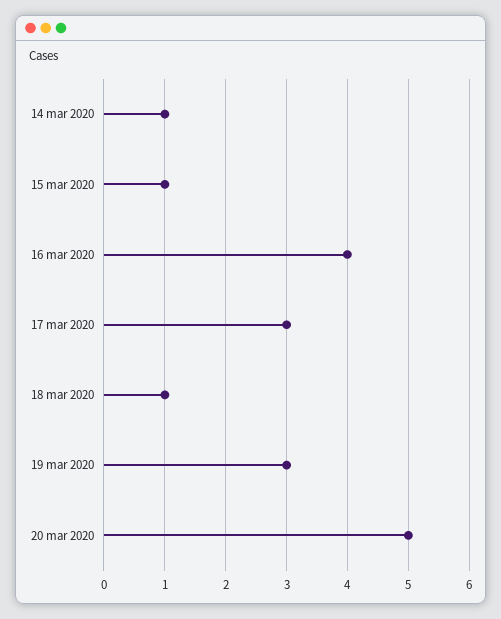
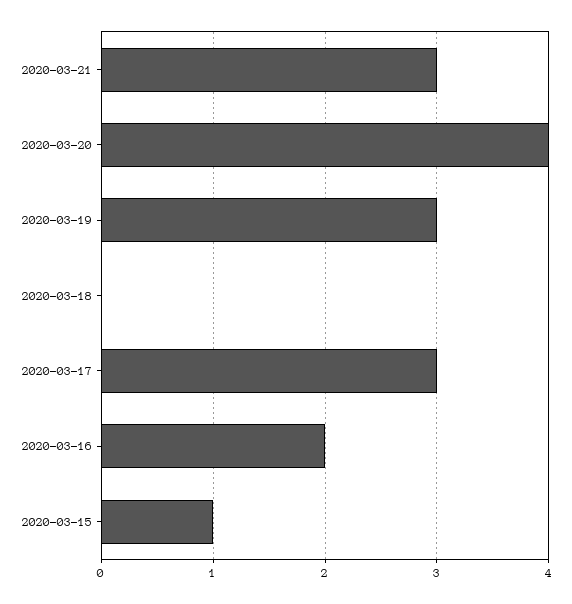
14 mar 2020: 1 -> none
16 mar 2020: 4 -> 2
18 mar 2020: 1 -> 0
20 mar 2020: 5 -> 4
2020-03-21: none -> 3

